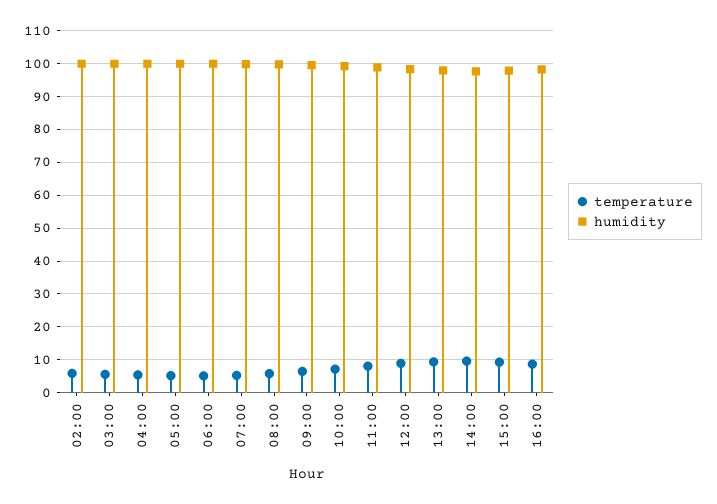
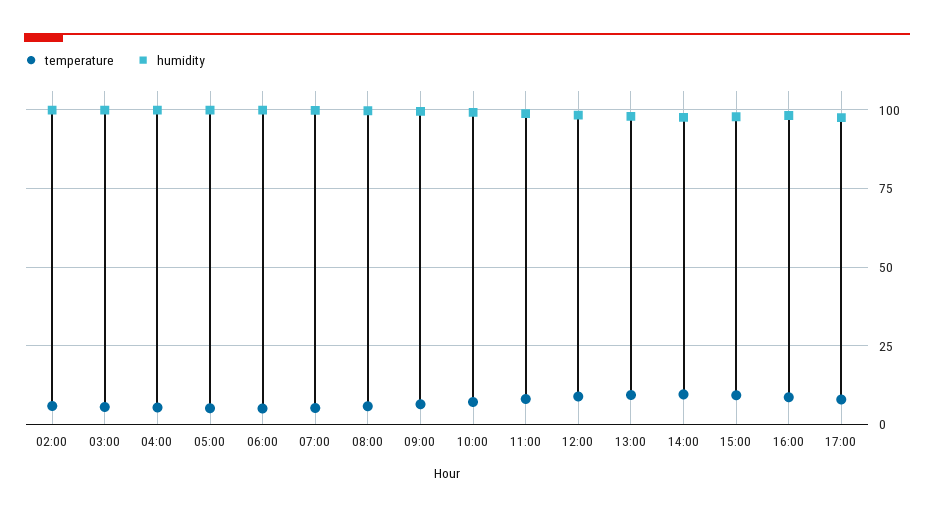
temperature, 17:00: none -> 7.5
humidity, 17:00: none -> 97.5

